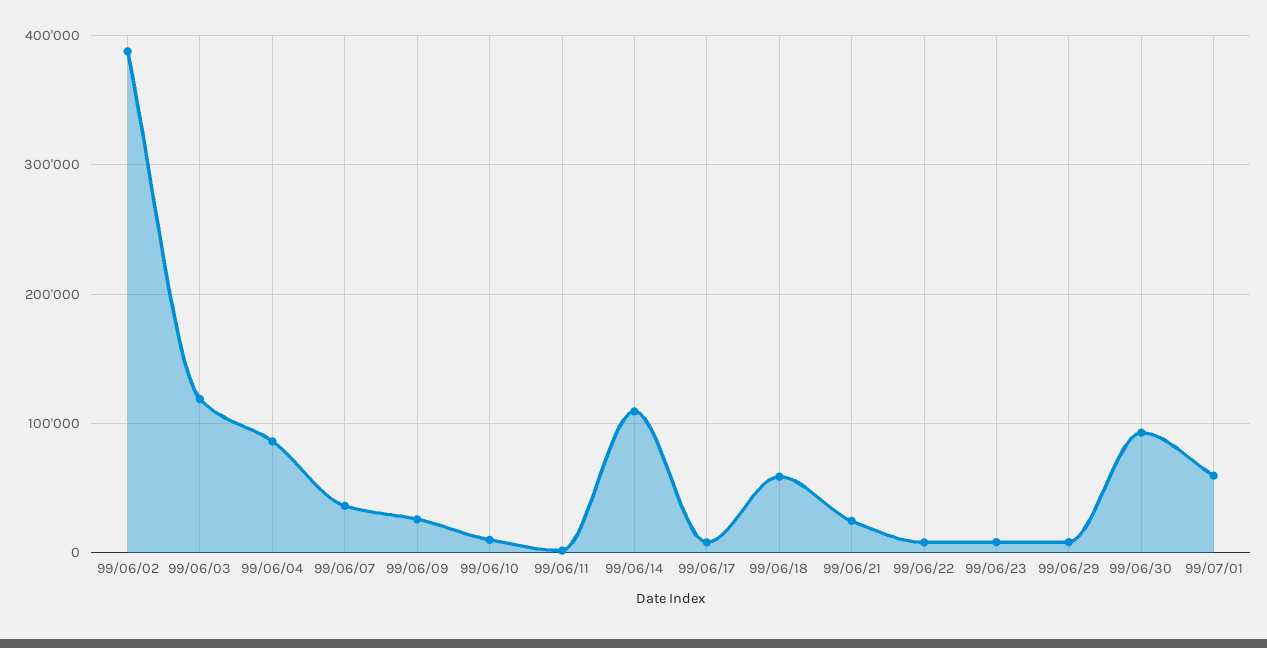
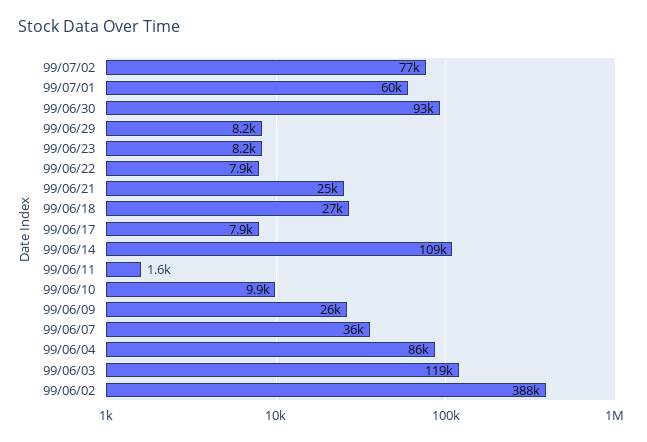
99/06/18: 60000 -> 27000
99/07/02: none -> 77000

